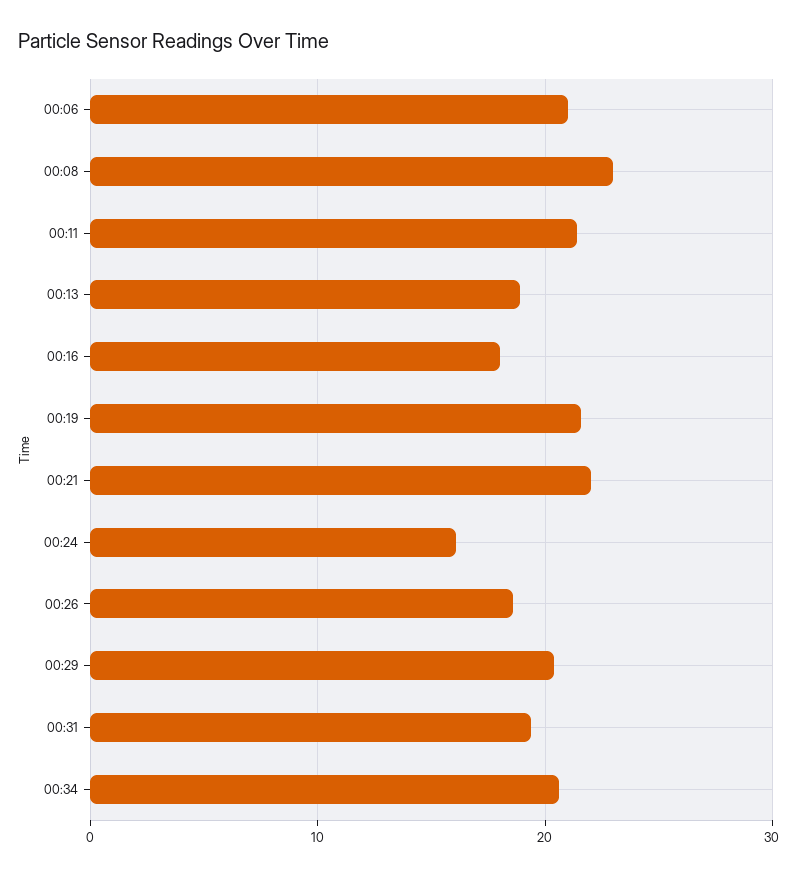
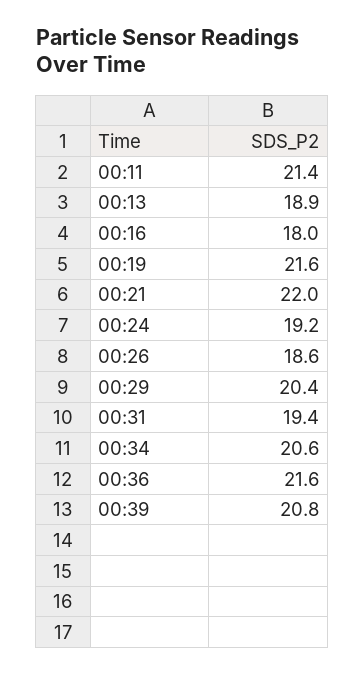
00:06: 21 -> none
00:08: 23 -> none
00:24: 16 -> 19.2
00:36: none -> 21.6
00:39: none -> 20.8

